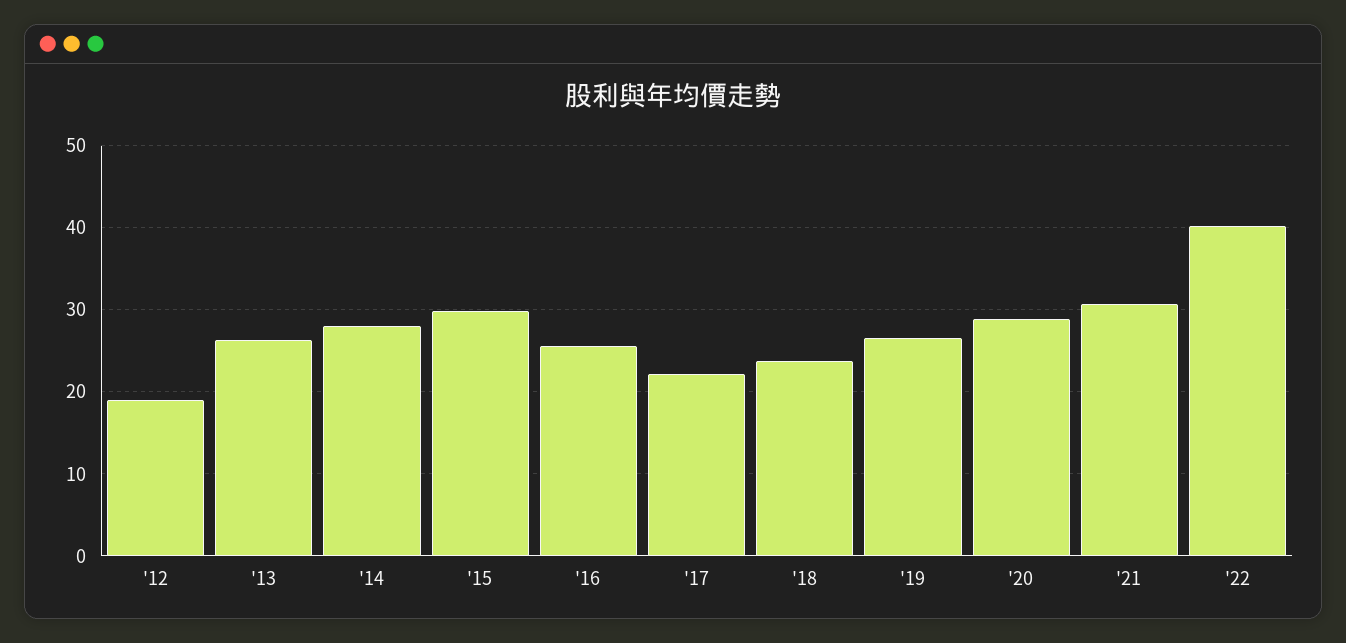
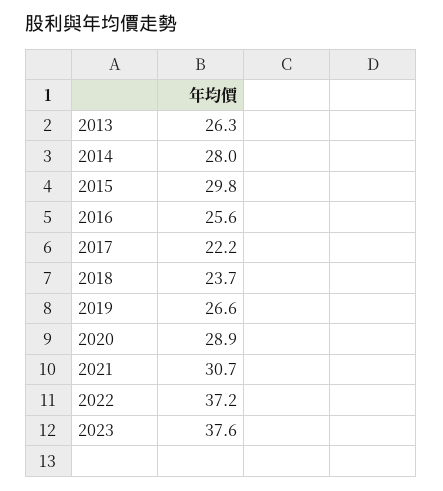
'12: 19 -> none
'22: 40 -> 37.2
2023: none -> 37.6

